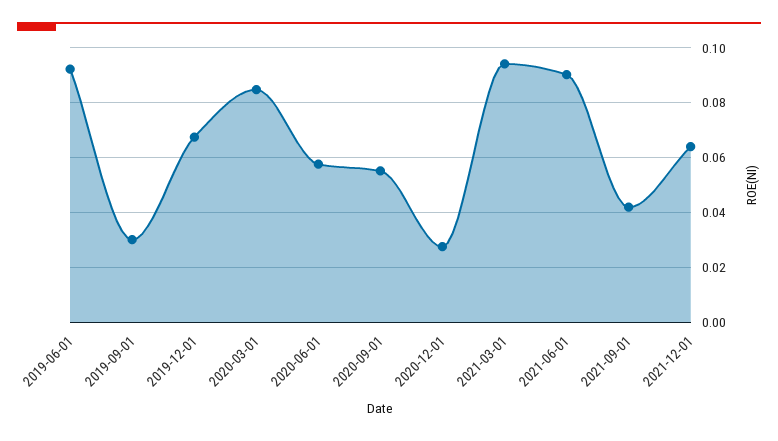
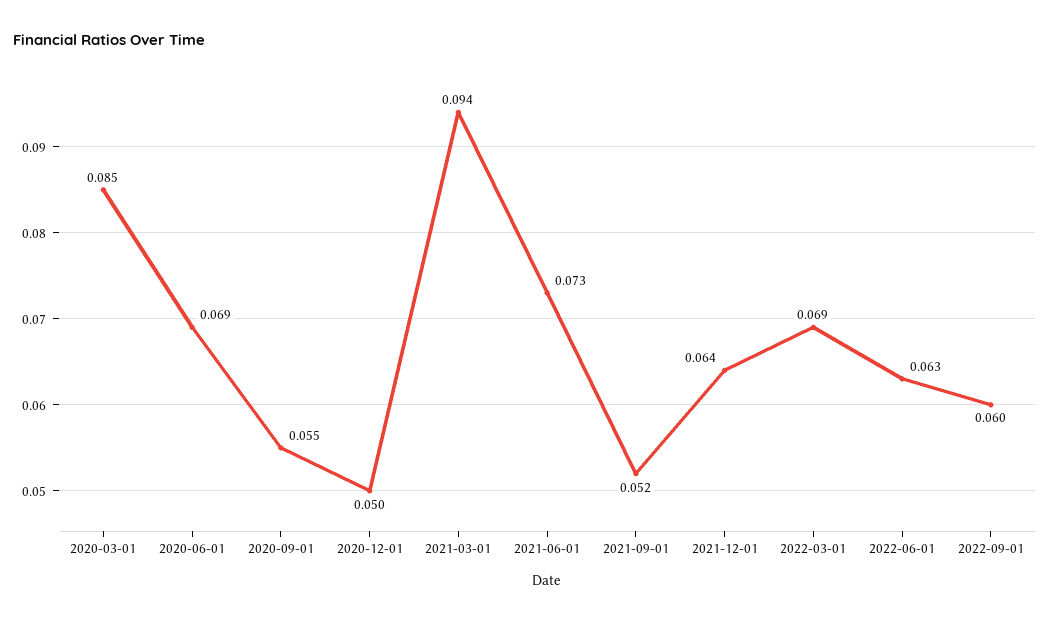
2019-06-01: 0.0925 -> none
2019-09-01: 0.03 -> none
2019-12-01: 0.0675 -> none
2020-06-01: 0.0575 -> 0.069
2020-12-01: 0.0275 -> 0.05
2021-06-01: 0.09 -> 0.073
2021-09-01: 0.0425 -> 0.052
2022-03-01: none -> 0.069
2022-06-01: none -> 0.063
2022-09-01: none -> 0.06

